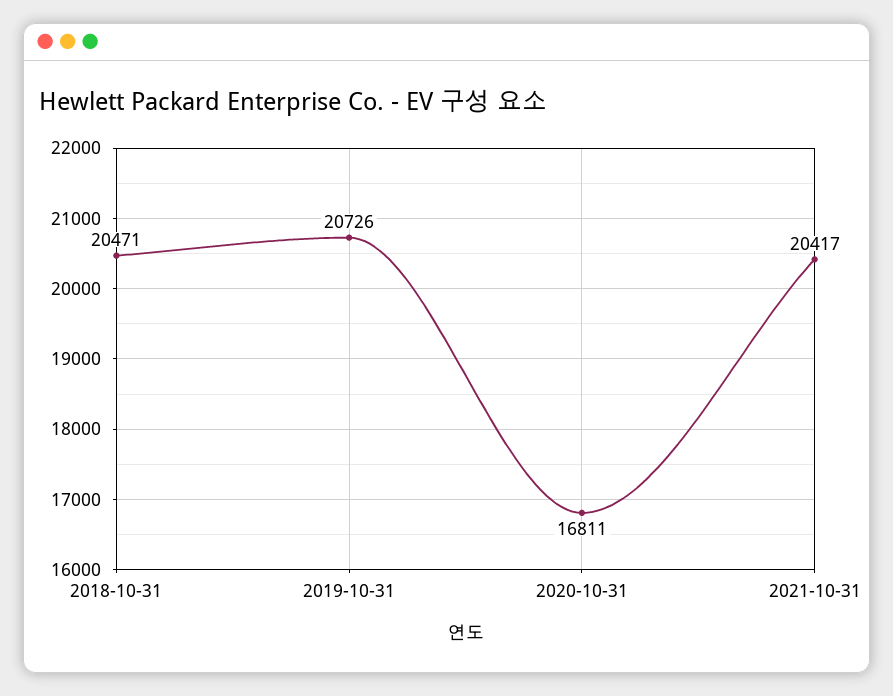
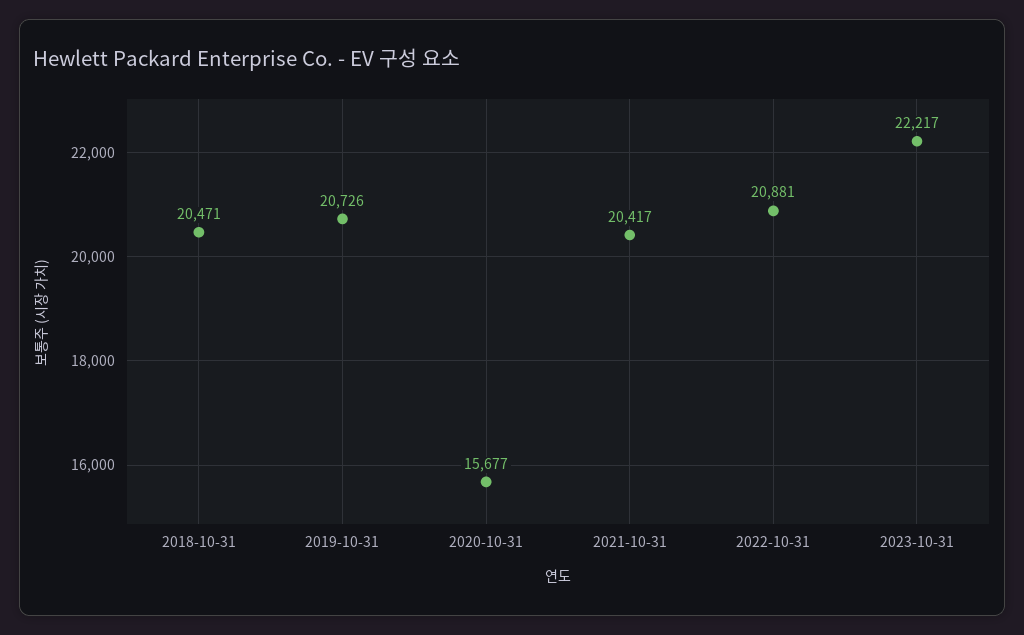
2020-10-31: 16811 -> 15677
2022-10-31: none -> 20881
2023-10-31: none -> 22217

